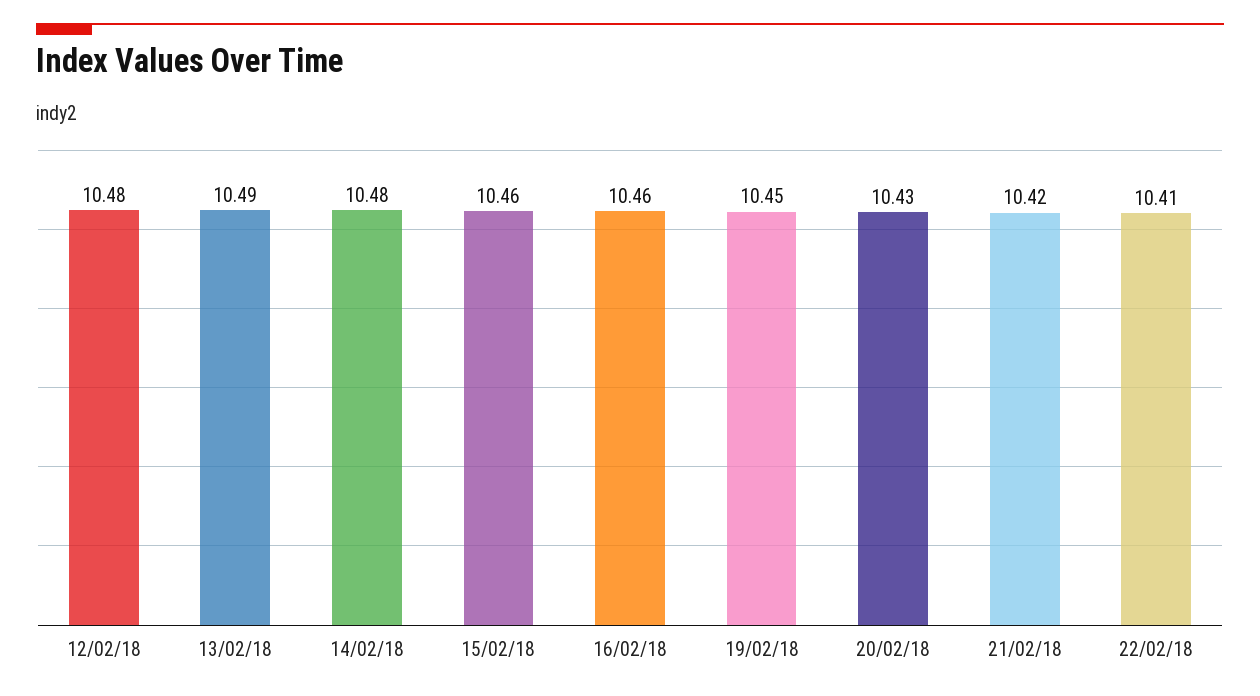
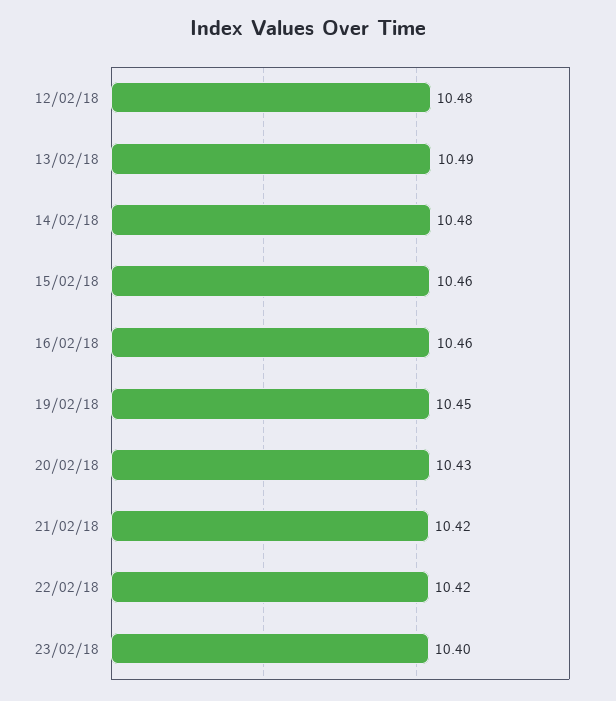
22/02/18: 10.41 -> 10.42
23/02/18: none -> 10.4

